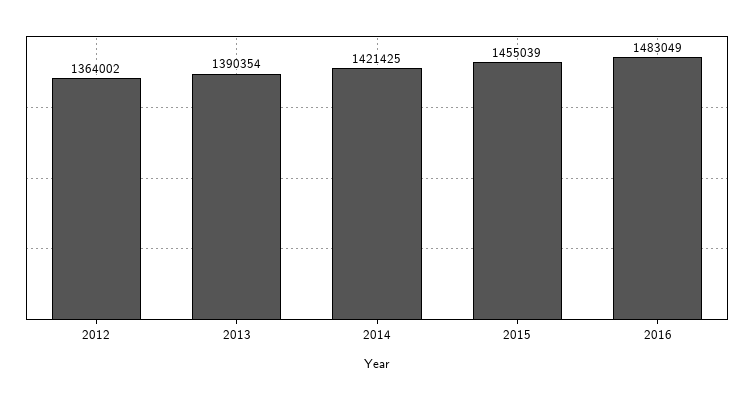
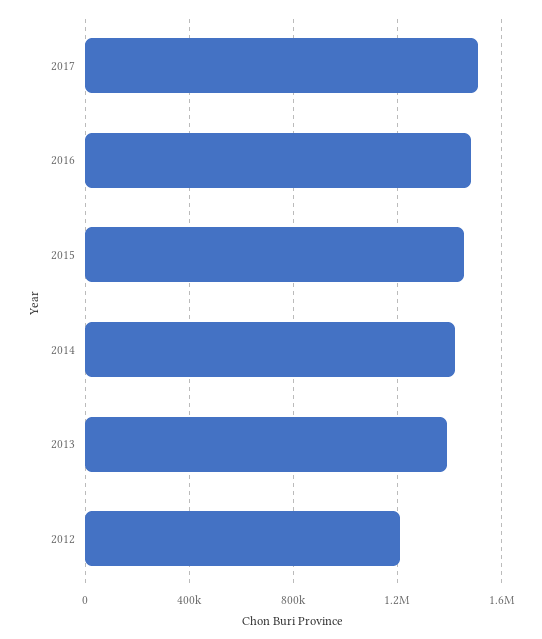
2012: 1364002 -> 1200000
2017: none -> 1500000

